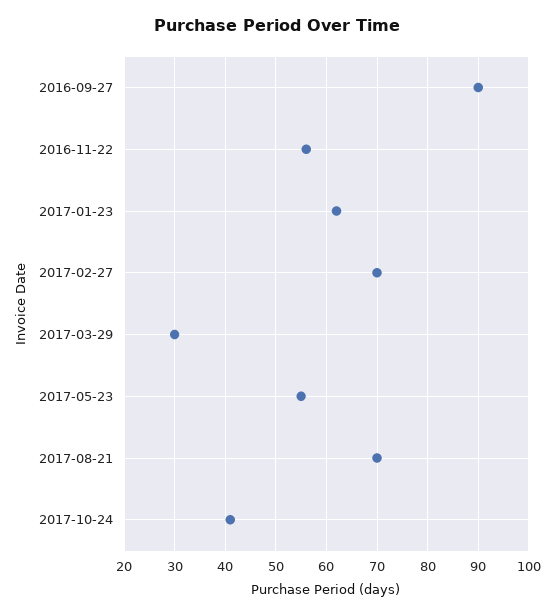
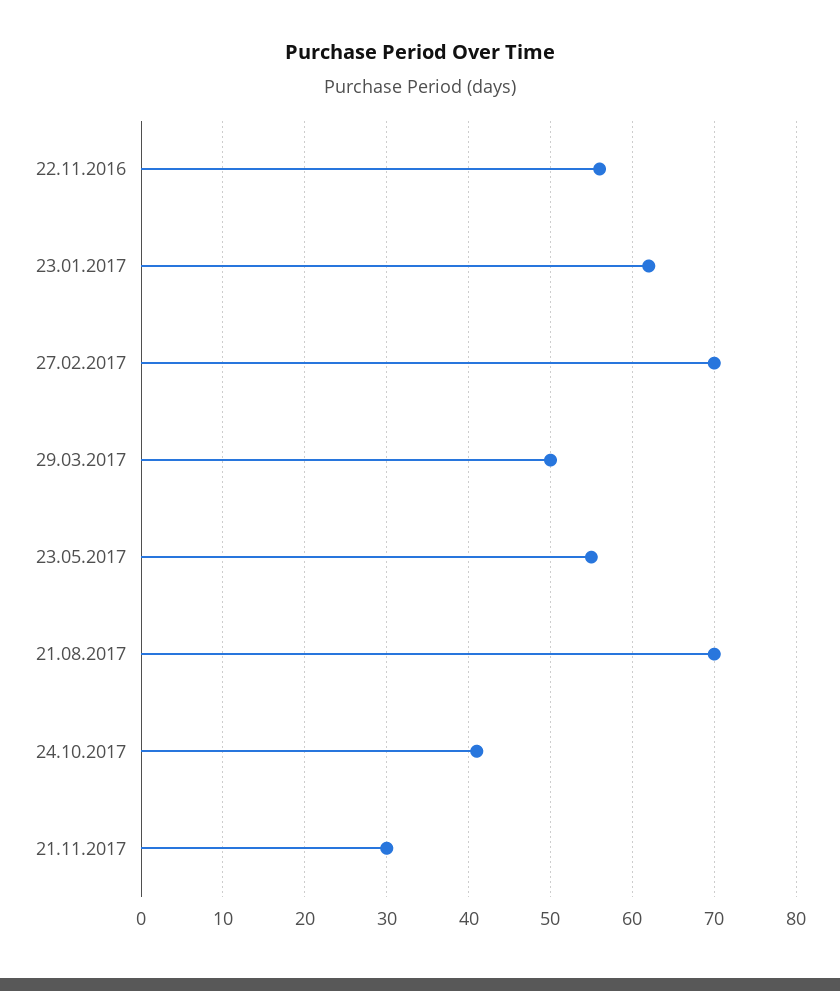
2016-09-27: 90 -> none
2017-03-29: 30 -> 50
21.11.2017: none -> 30

